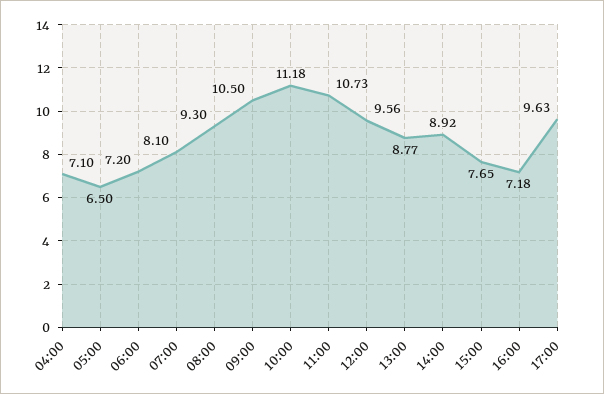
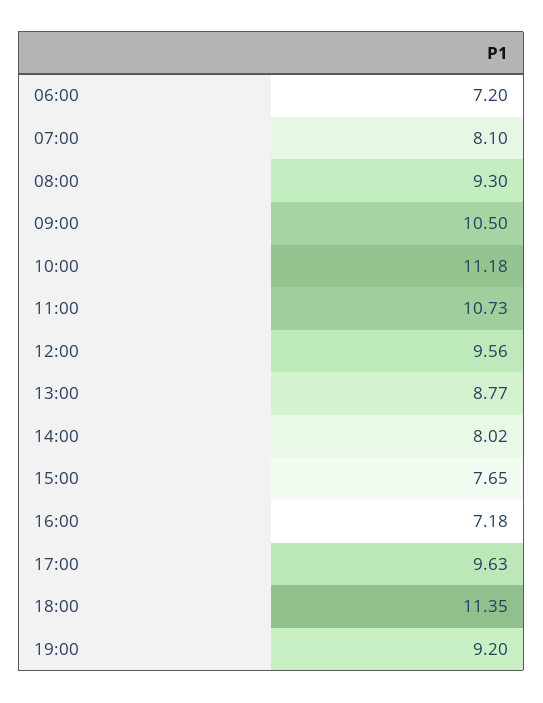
04:00: 7.1 -> none
05:00: 6.5 -> none
14:00: 8.92 -> 8.02
18:00: none -> 11.35
19:00: none -> 9.2

